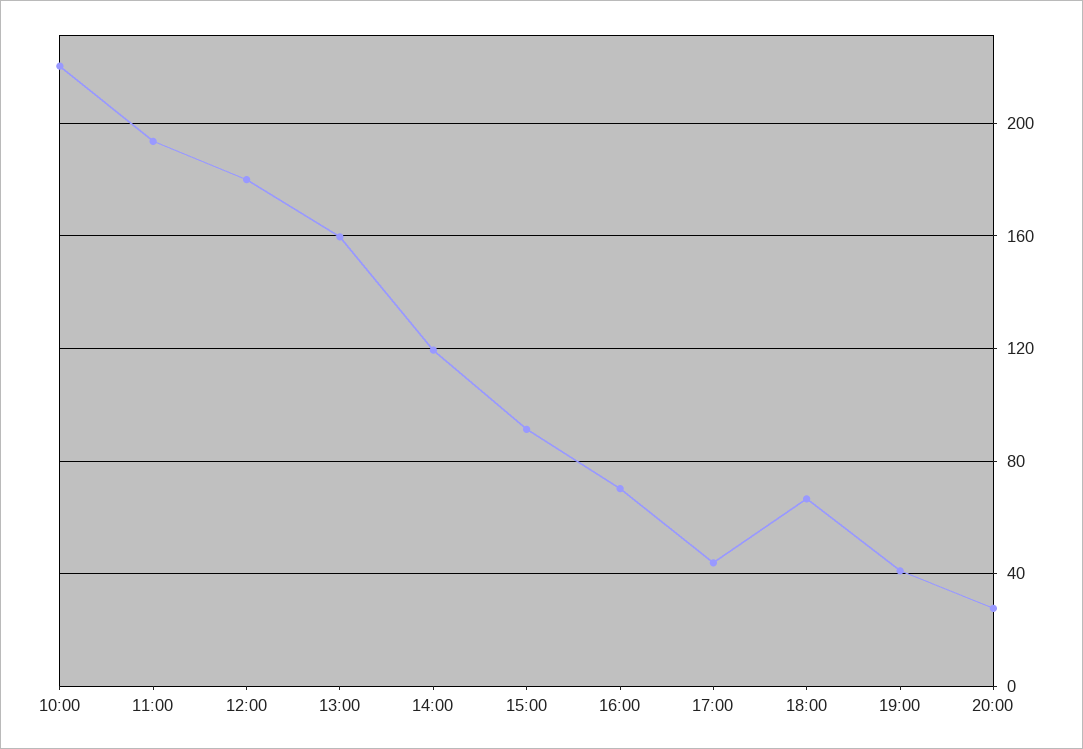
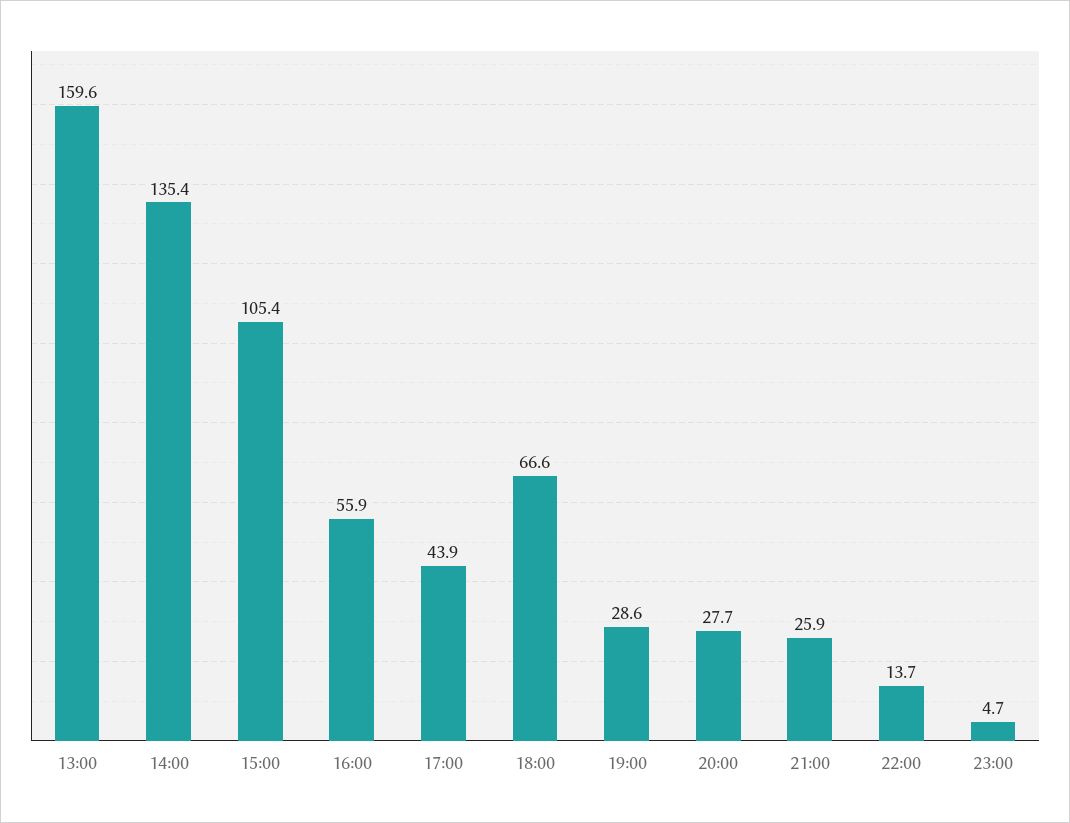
10:00: 220 -> none
11:00: 195 -> none
12:00: 180 -> none
14:00: 120 -> 135.4
15:00: 90 -> 105.4
16:00: 70 -> 55.9
19:00: 40 -> 28.6
21:00: none -> 25.9
22:00: none -> 13.7
23:00: none -> 4.7

